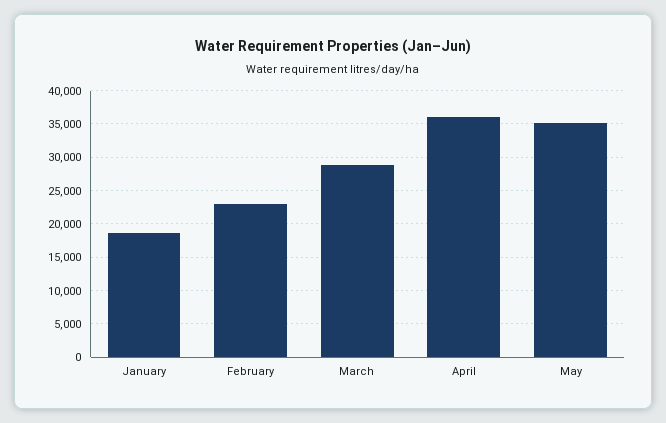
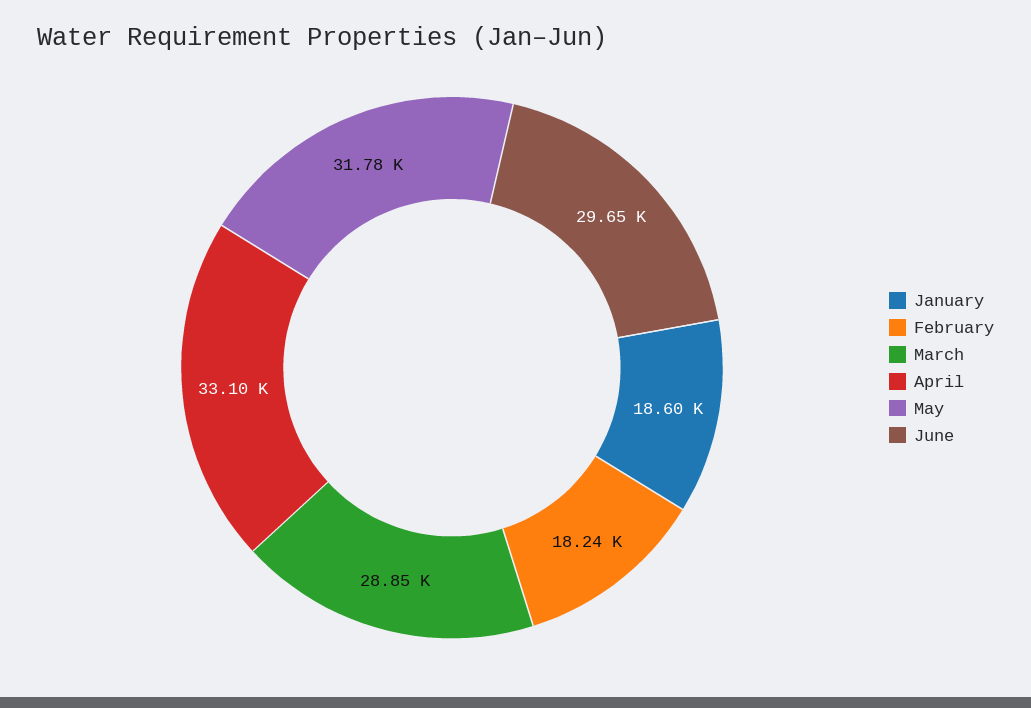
February: 23000 -> 18240
April: 36000 -> 33100
May: 35000 -> 31780
June: none -> 29650

